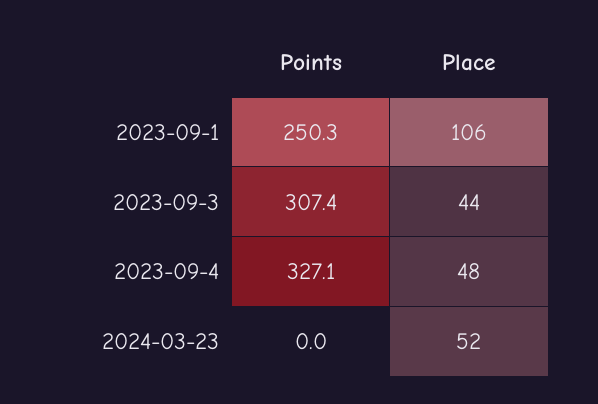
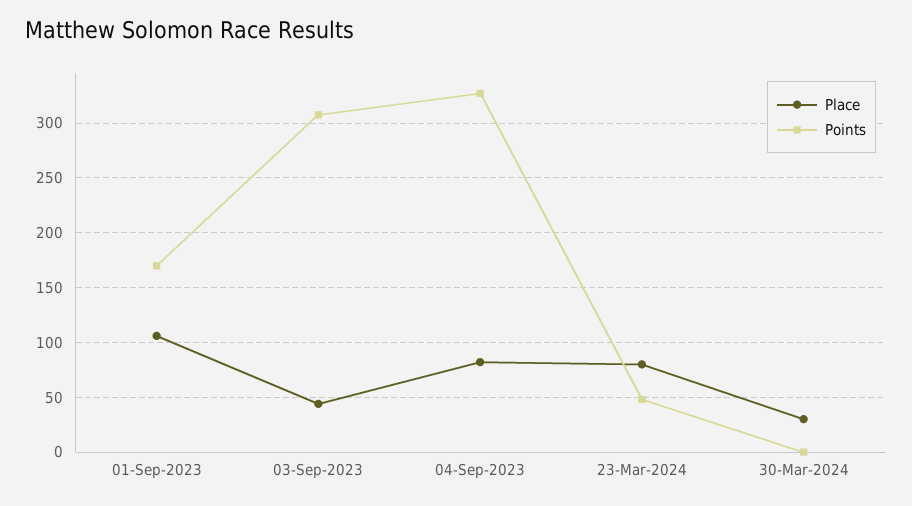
Points, 2023-09-1: 250.3 -> 170
Place, 2023-09-4: 48 -> 80
Points, 2024-03-23: 0 -> 50
Place, 2024-03-23: 52 -> 80
Place, 30-Mar-2024: none -> 30
Points, 30-Mar-2024: none -> 0

